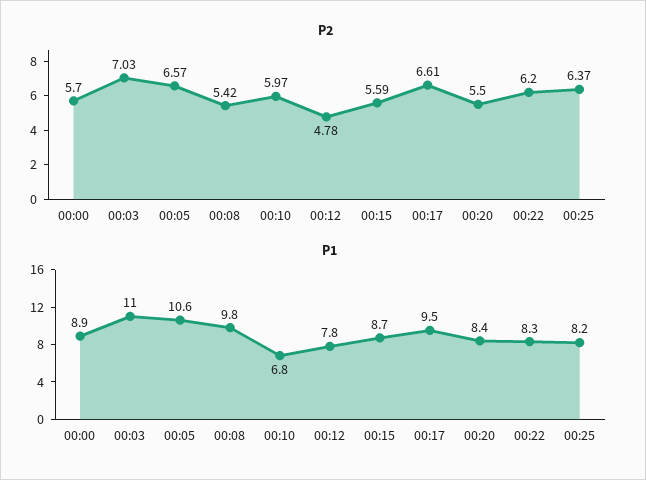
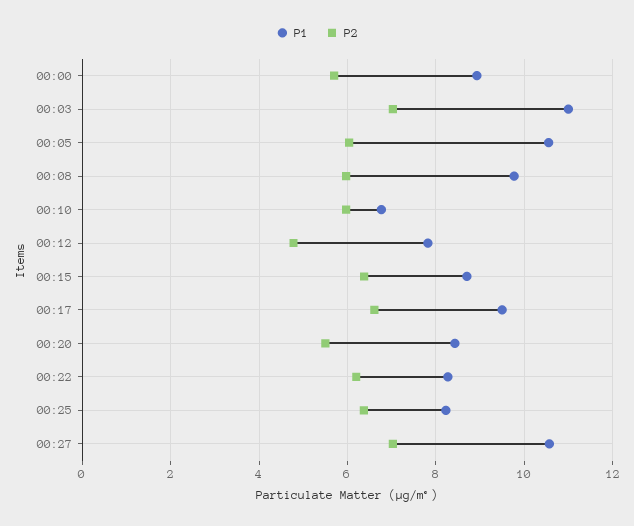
P2, 00:05: 6.57 -> 6
P2, 00:08: 5.42 -> 6
P2, 00:15: 5.59 -> 6.4
P1, 00:27: none -> 10.6
P2, 00:27: none -> 7

